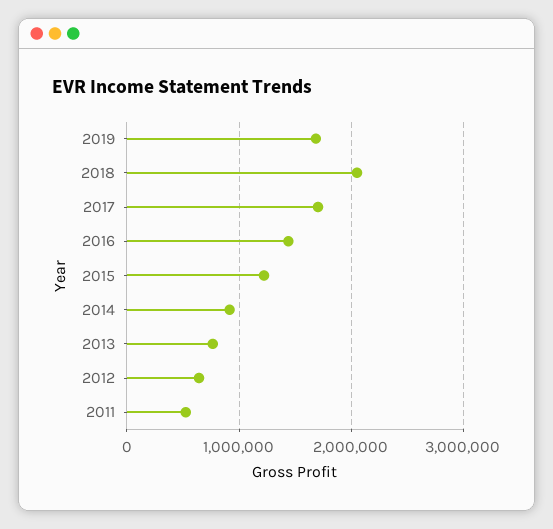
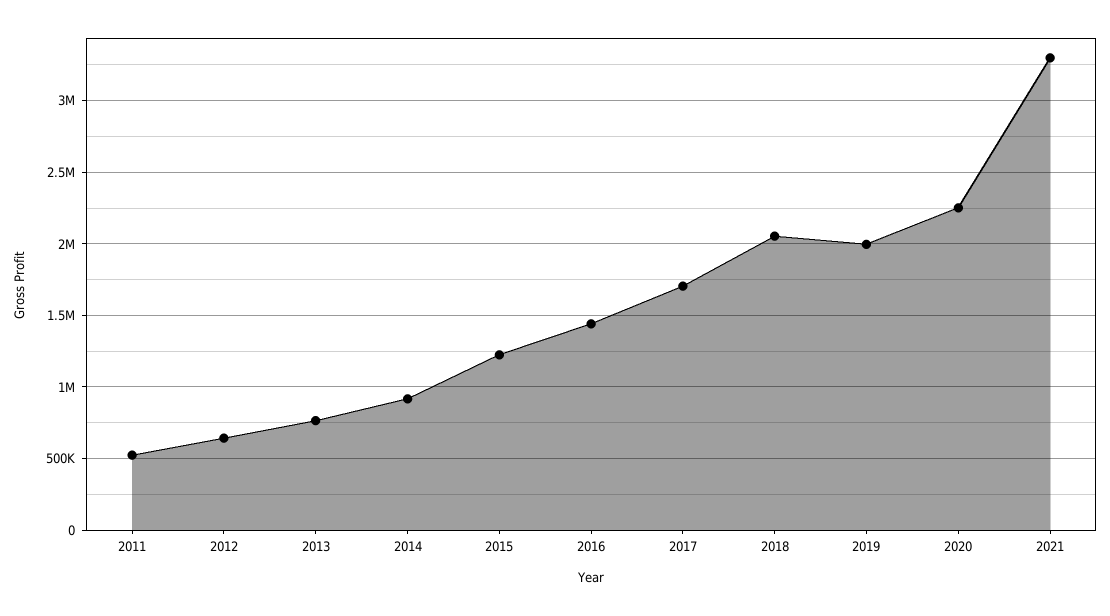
2019: 1700000 -> 2000000
2020: none -> 2250000
2021: none -> 3300000

